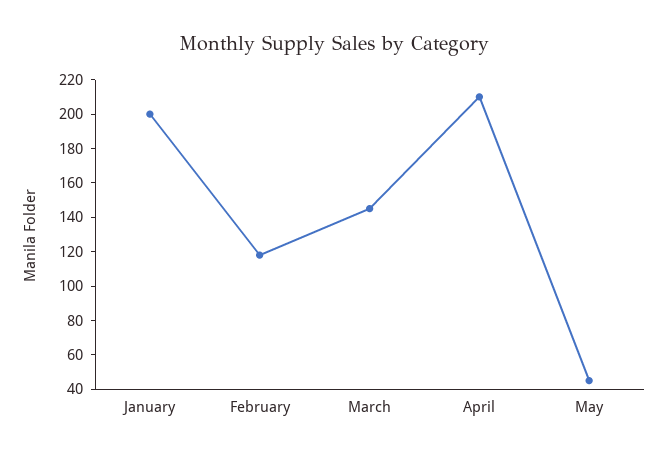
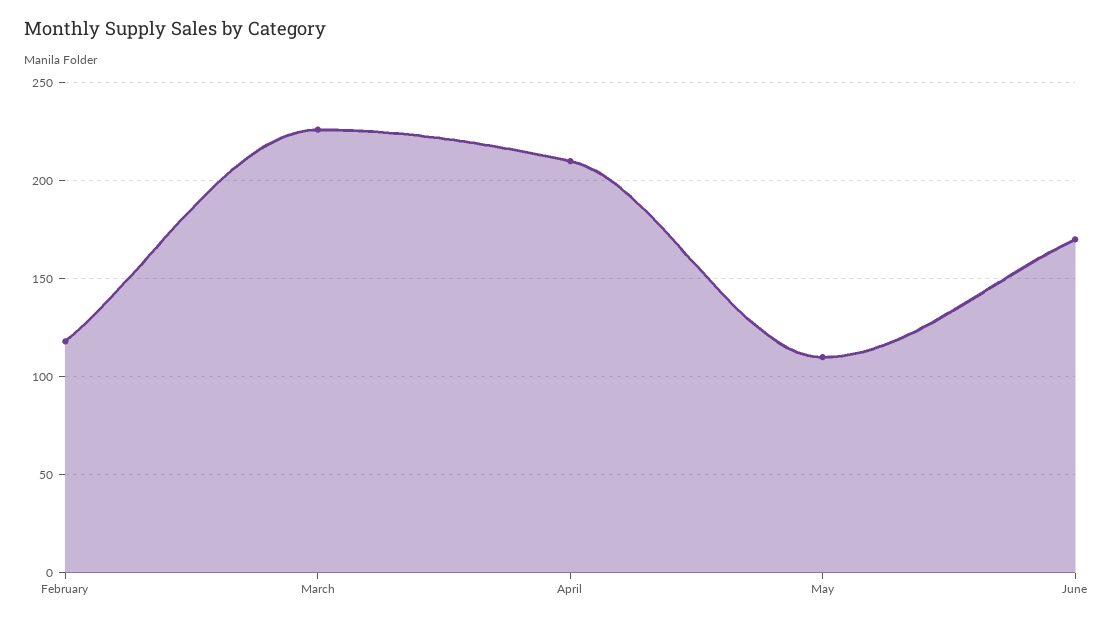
January: 200 -> none
March: 145 -> 225
May: 45 -> 110
June: none -> 170

